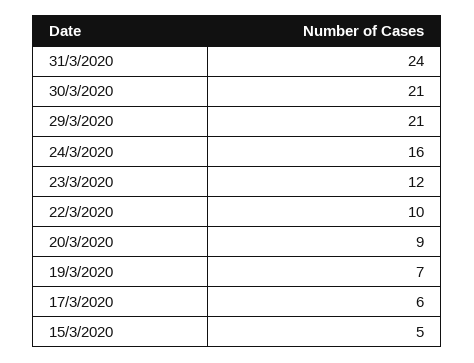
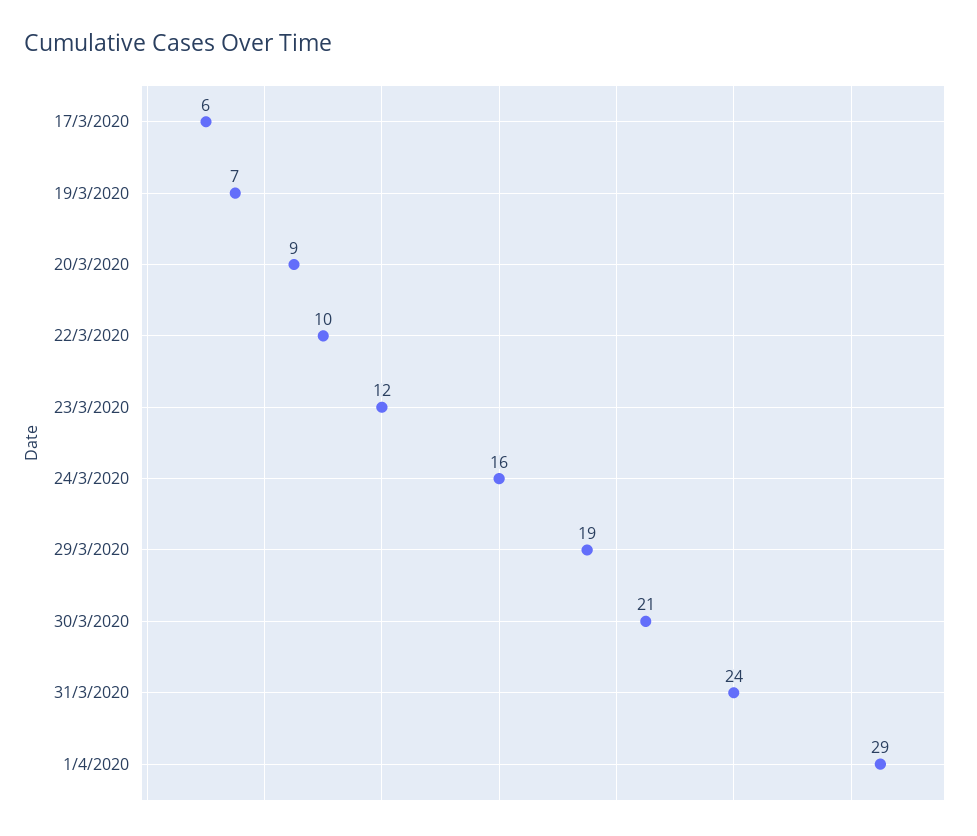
29/3/2020: 21 -> 19
15/3/2020: 5 -> none
1/4/2020: none -> 29

